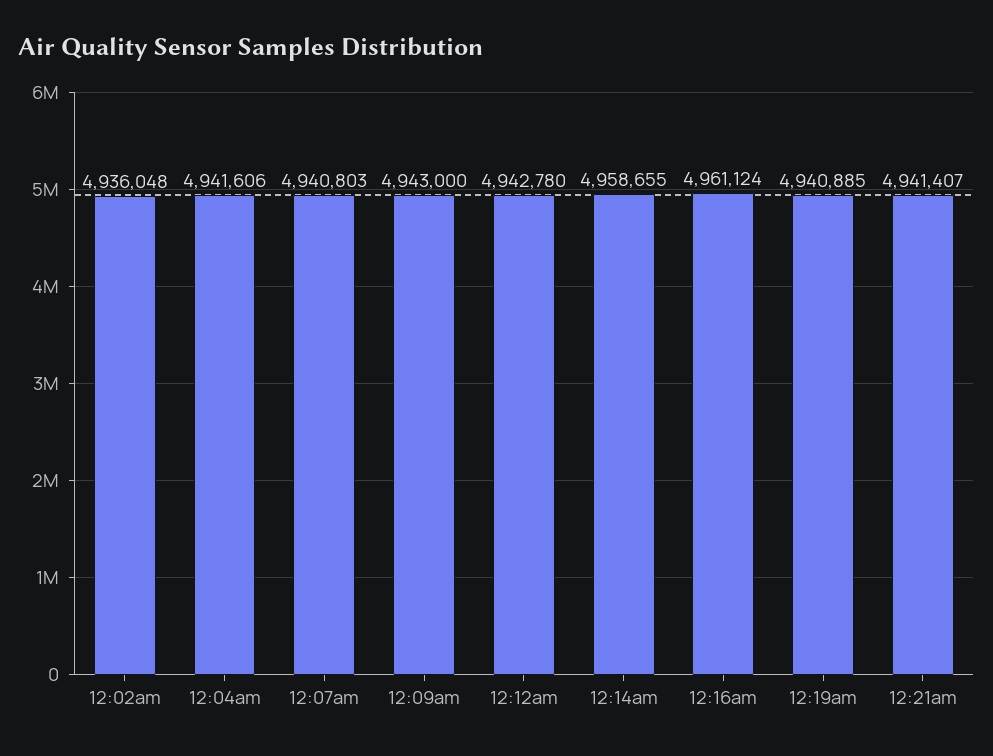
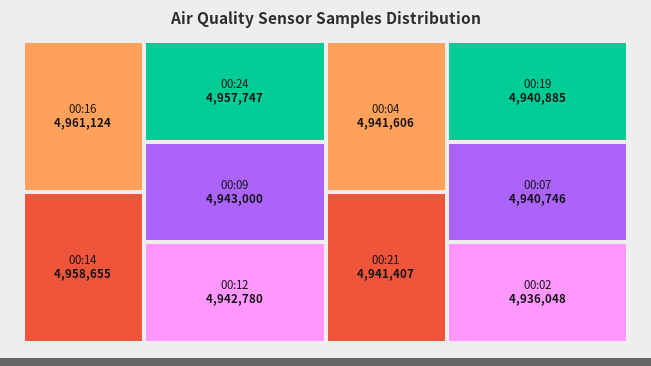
12:07am: 4940803 -> 4940746
00:24: none -> 4957747

